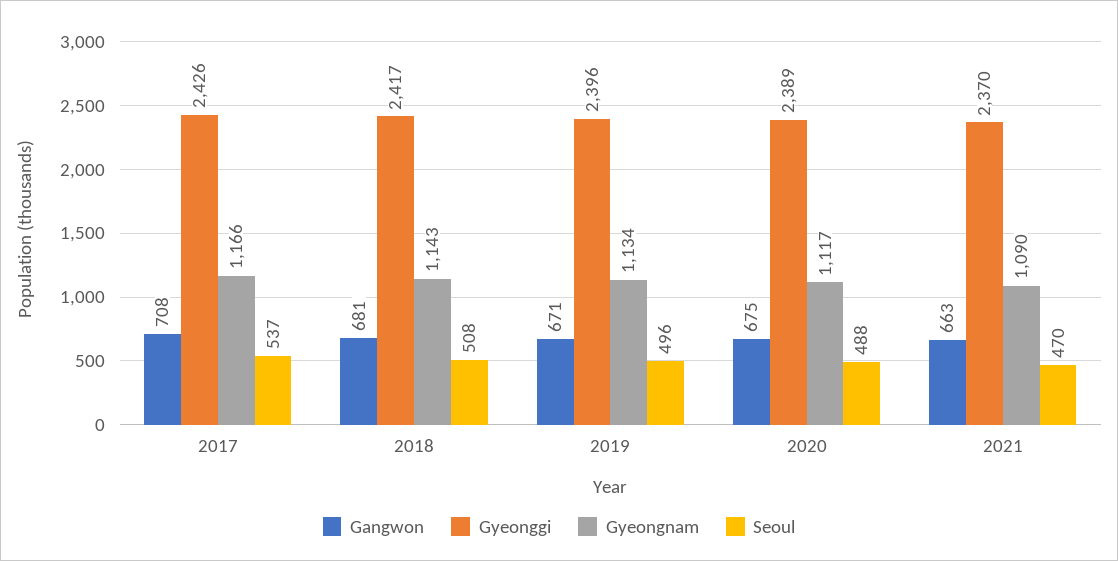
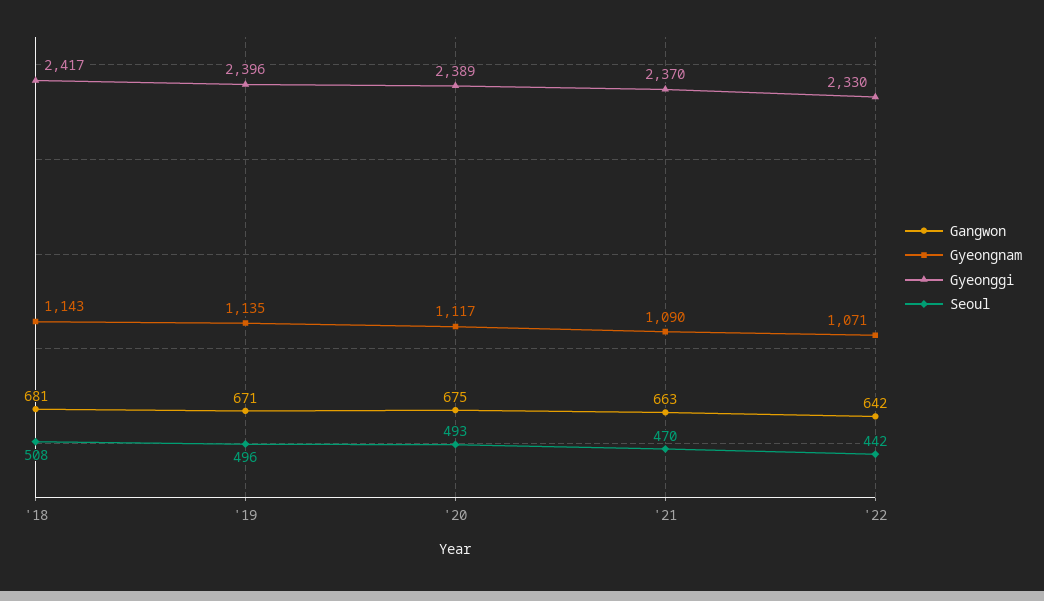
Gangwon, 2017: 708 -> none
Gyeonggi, 2017: 2426 -> none
Gyeongnam, 2017: 1166 -> none
Seoul, 2017: 537 -> none
Gyeongnam, 2019: 1134 -> 1135
Seoul, 2020: 488 -> 493
Gangwon, '22: none -> 642
Gyeongnam, '22: none -> 1071
Gyeonggi, '22: none -> 2330
Seoul, '22: none -> 442

